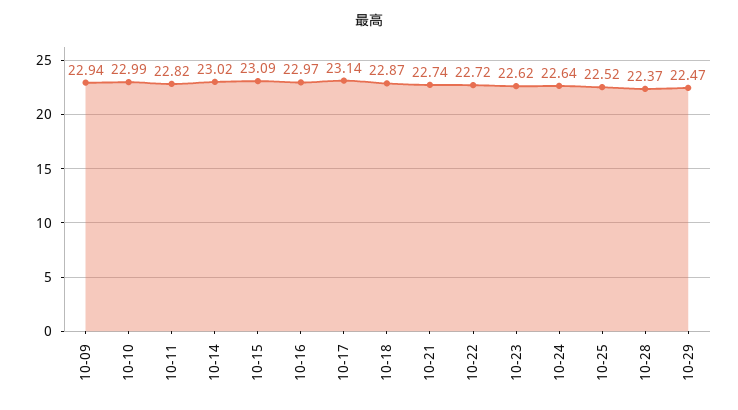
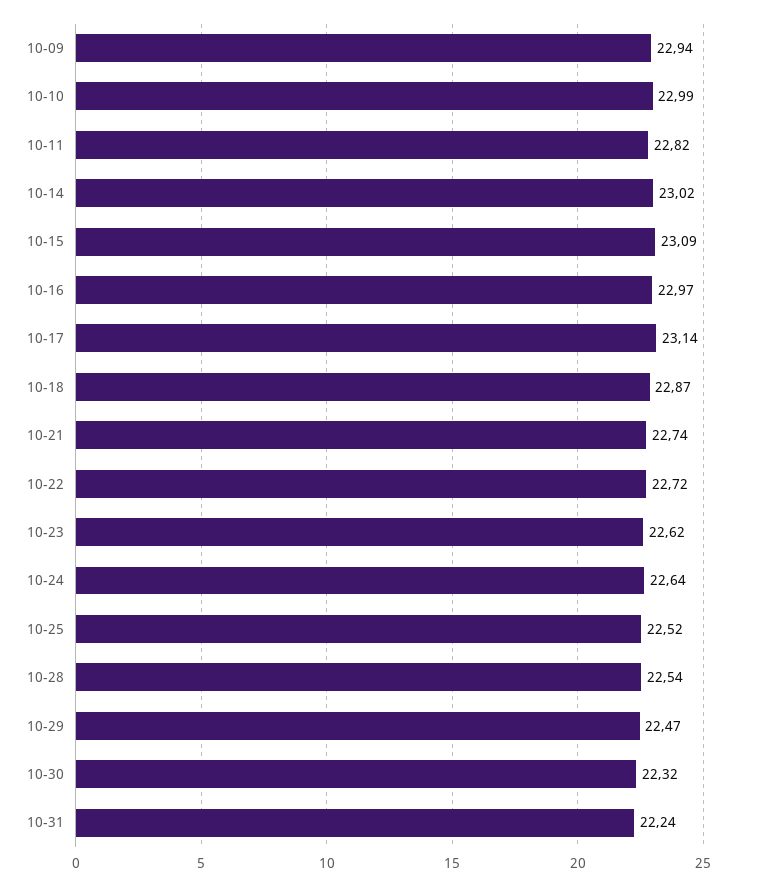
10-28: 22.37 -> 22.54
10-30: none -> 22.32
10-31: none -> 22.24

